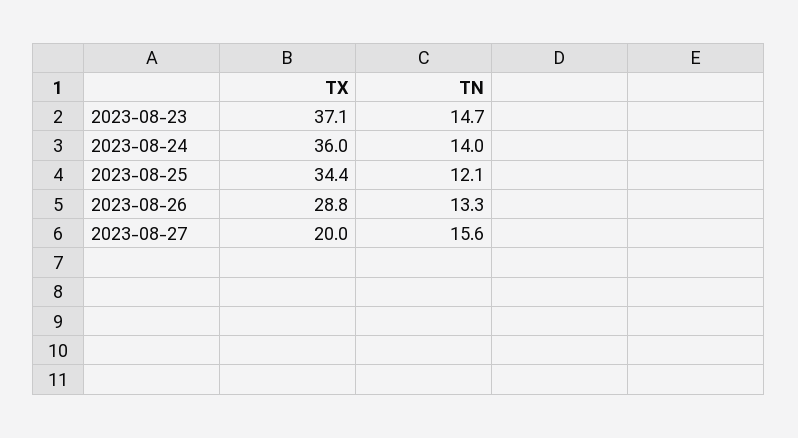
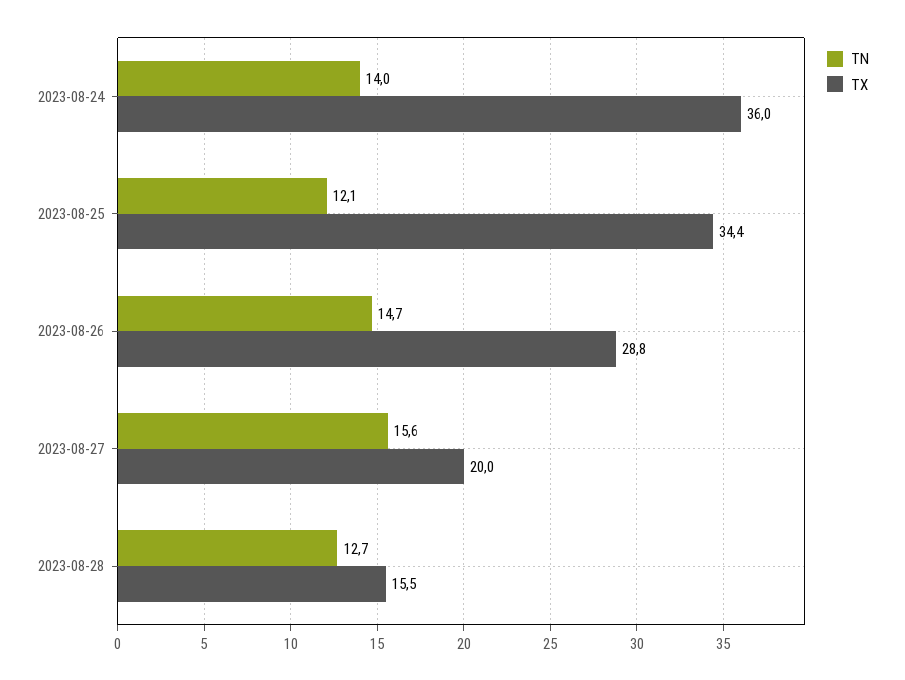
TX, 2023-08-23: 37.1 -> none
TN, 2023-08-23: 14.7 -> none
TN, 2023-08-26: 13.3 -> 14.7
TN, 2023-08-28: none -> 12.7
TX, 2023-08-28: none -> 15.5

